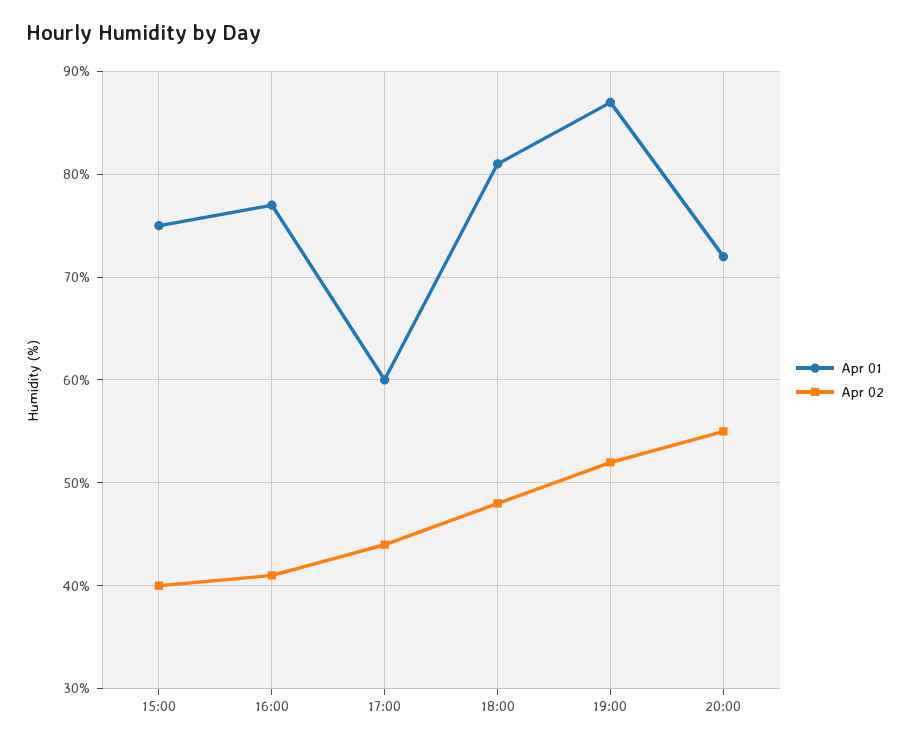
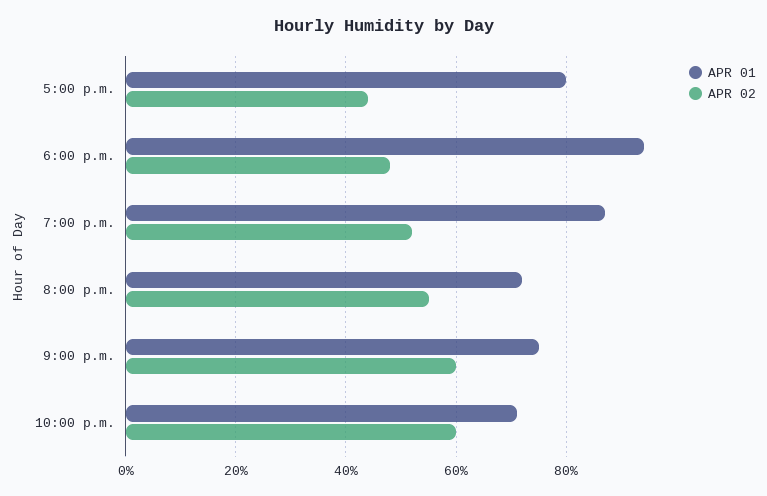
Apr 01, 15:00: 75 -> none
Apr 02, 15:00: 40 -> none
Apr 01, 16:00: 77 -> none
Apr 02, 16:00: 41 -> none
Apr 01, 17:00: 60 -> 80
Apr 01, 18:00: 81 -> 95
Apr 01, 9:00 p.m.: none -> 75
Apr 02, 9:00 p.m.: none -> 60
Apr 01, 10:00 p.m.: none -> 70
Apr 02, 10:00 p.m.: none -> 60

